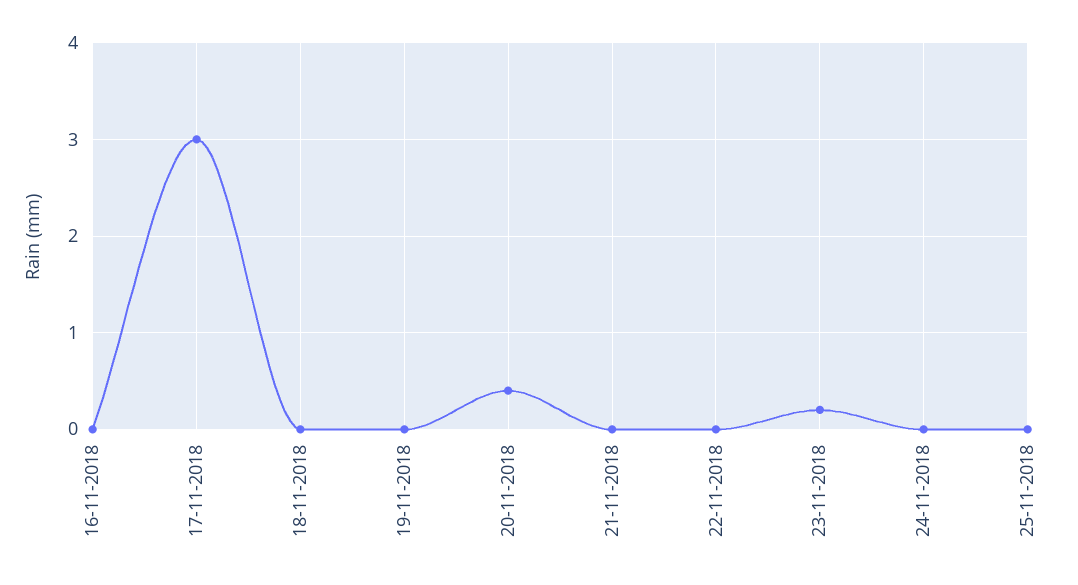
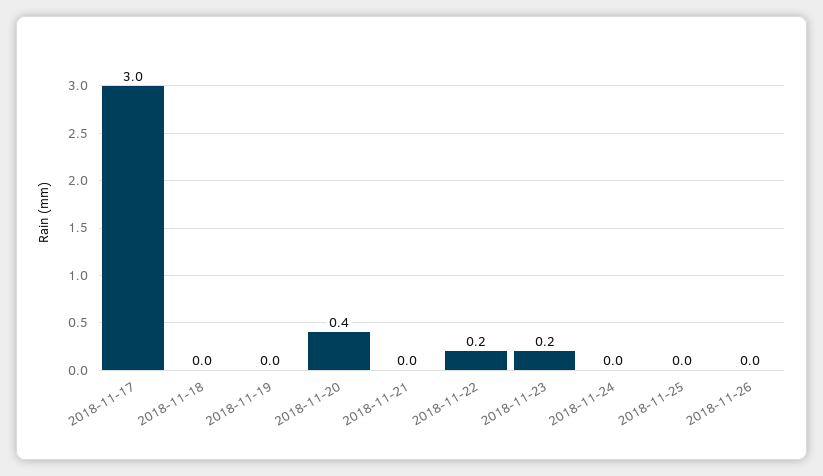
16-11-2018: 0 -> none
22-11-2018: 0 -> 0.2
2018-11-26: none -> 0

